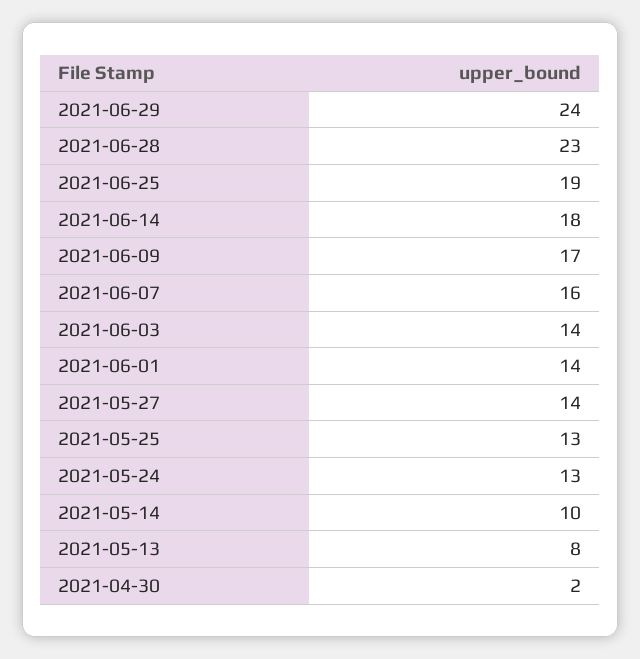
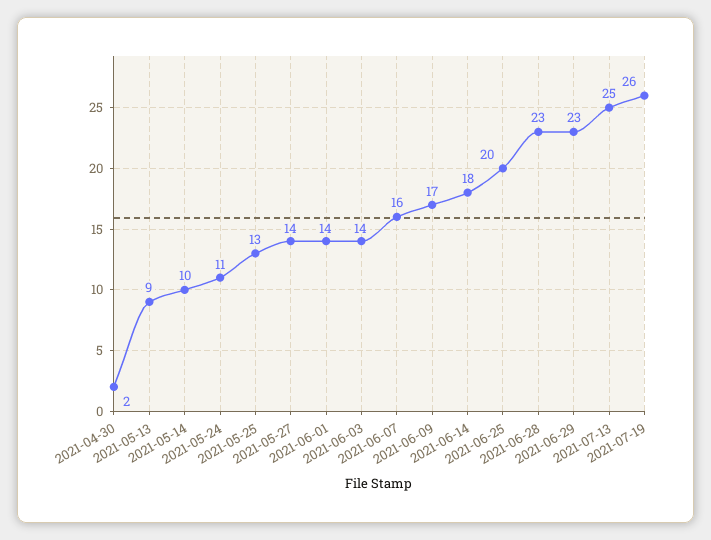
2021-06-29: 24 -> 23
2021-06-25: 19 -> 20
2021-05-24: 13 -> 11
2021-05-13: 8 -> 9
2021-07-13: none -> 25
2021-07-19: none -> 26

